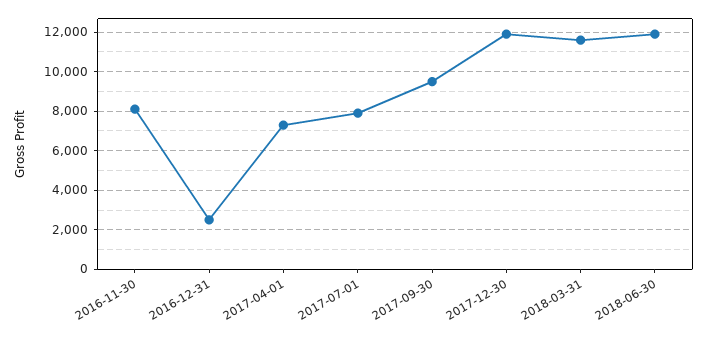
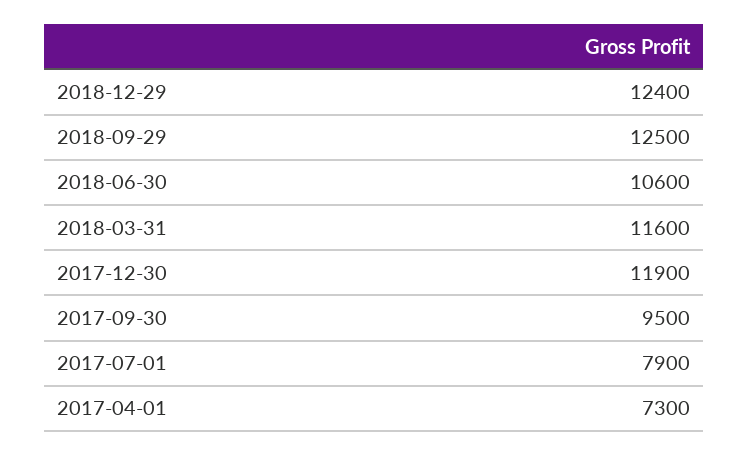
2016-11-30: 8000 -> none
2016-12-31: 2500 -> none
2018-06-30: 12000 -> 10600
2018-12-29: none -> 12400
2018-09-29: none -> 12500

